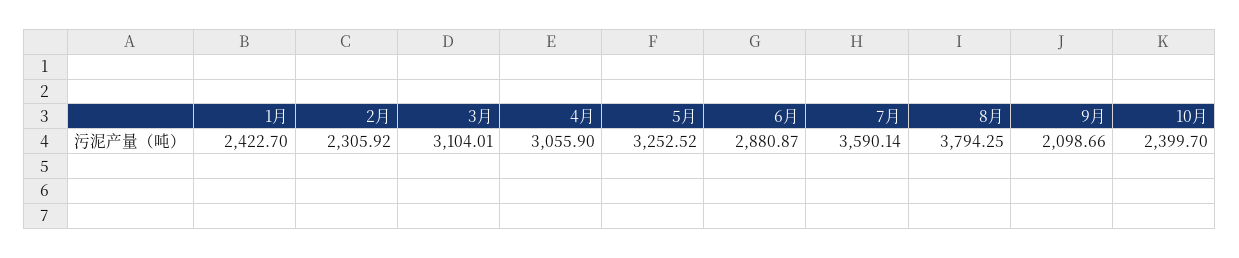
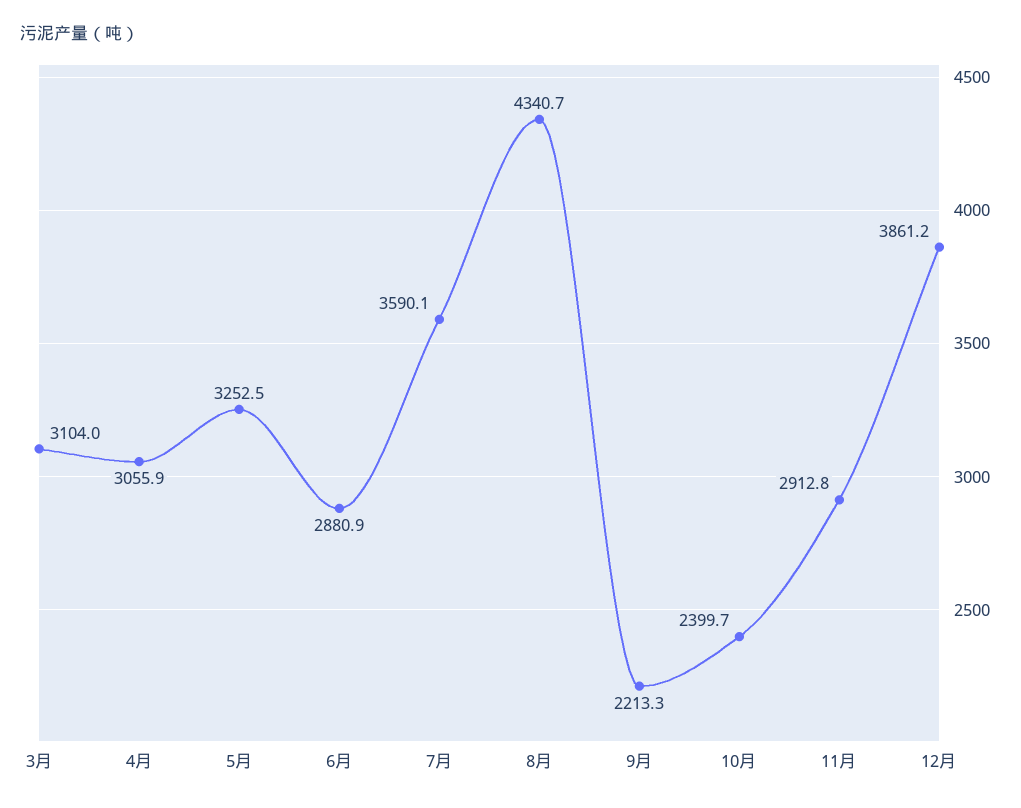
1月: 2422.7 -> none
2月: 2305.92 -> none
8月: 3794.25 -> 4340.7
9月: 2098.66 -> 2213.3
11月: none -> 2912.8
12月: none -> 3861.2

